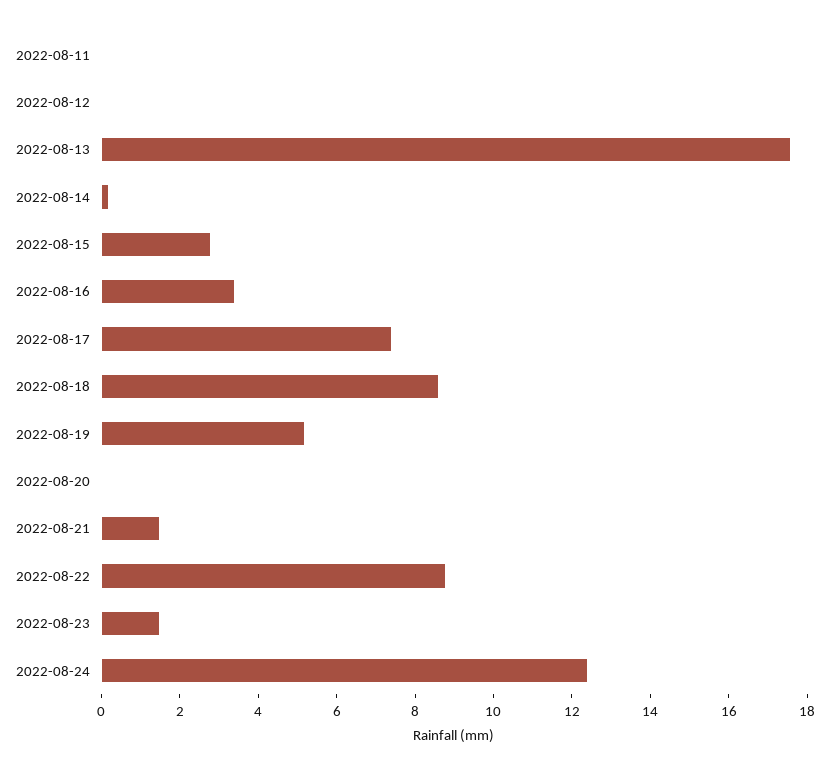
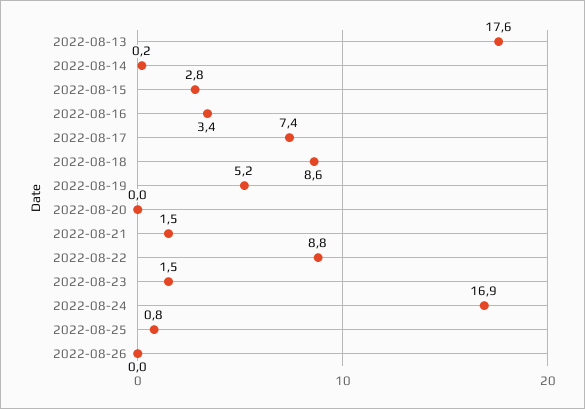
2022-08-11: 0 -> none
2022-08-12: 0 -> none
2022-08-24: 12.5 -> 16.9
2022-08-25: none -> 0.8
2022-08-26: none -> 0

